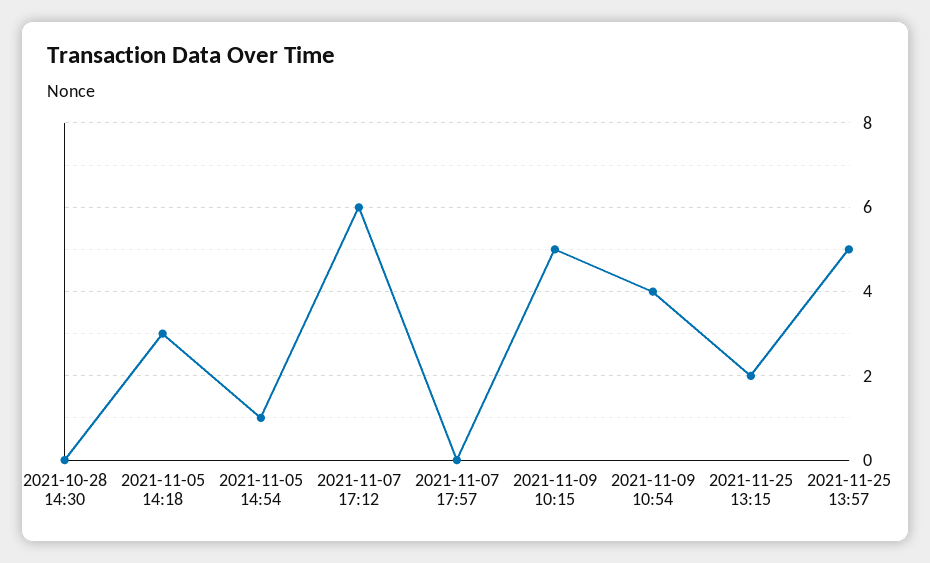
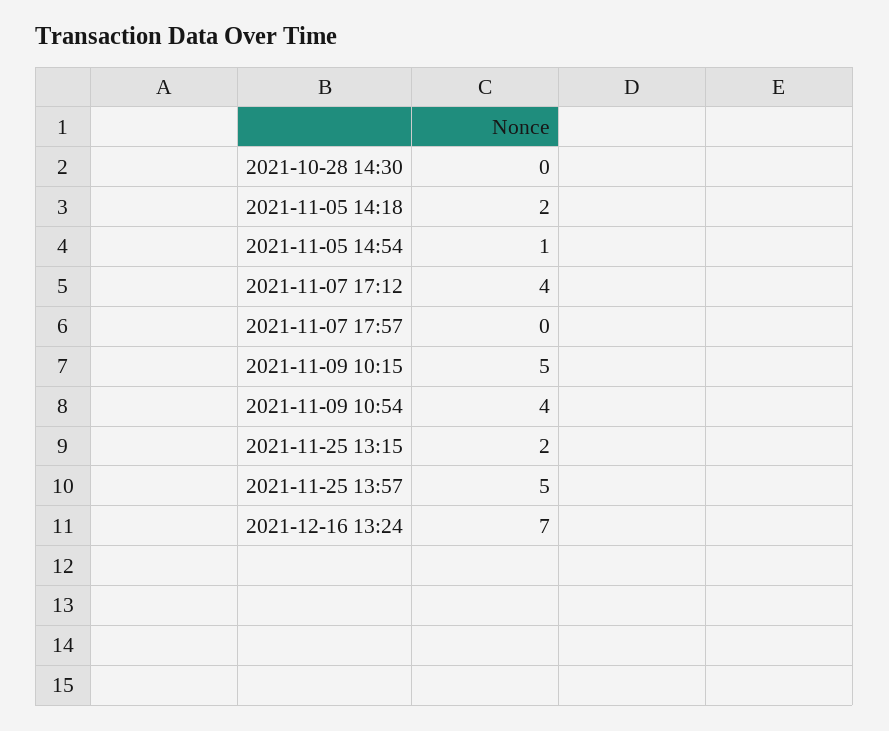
2021-11-05 14:18: 3 -> 2
2021-11-07 17:12: 6 -> 4
2021-12-16 13:24: none -> 7

